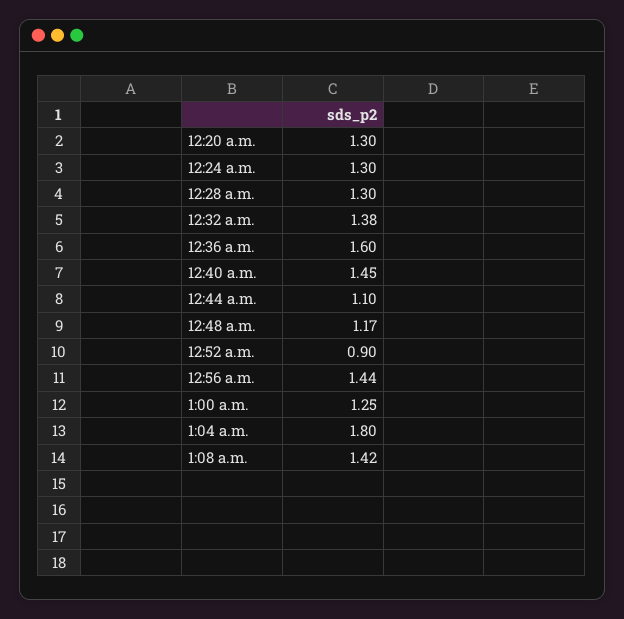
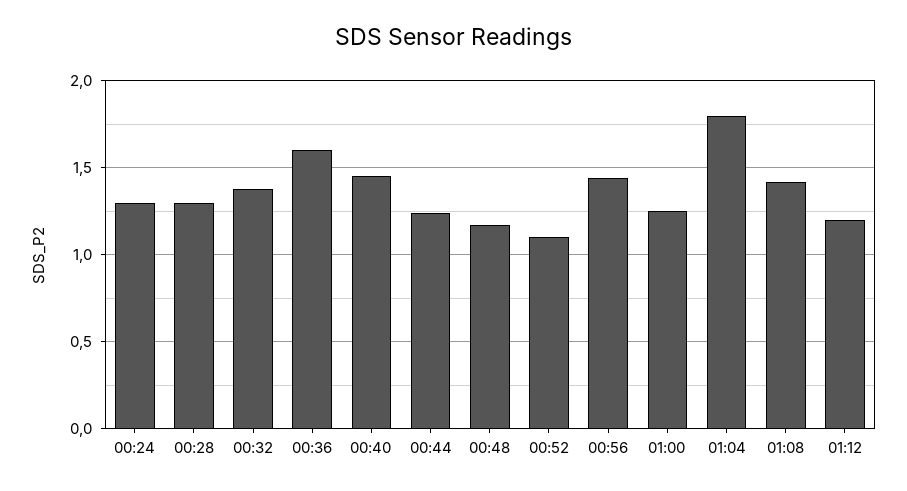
12:20 a.m.: 1.3 -> none
12:44 a.m.: 1.1 -> 1.25
12:52 a.m.: 0.9 -> 1.1
01:12: none -> 1.2

